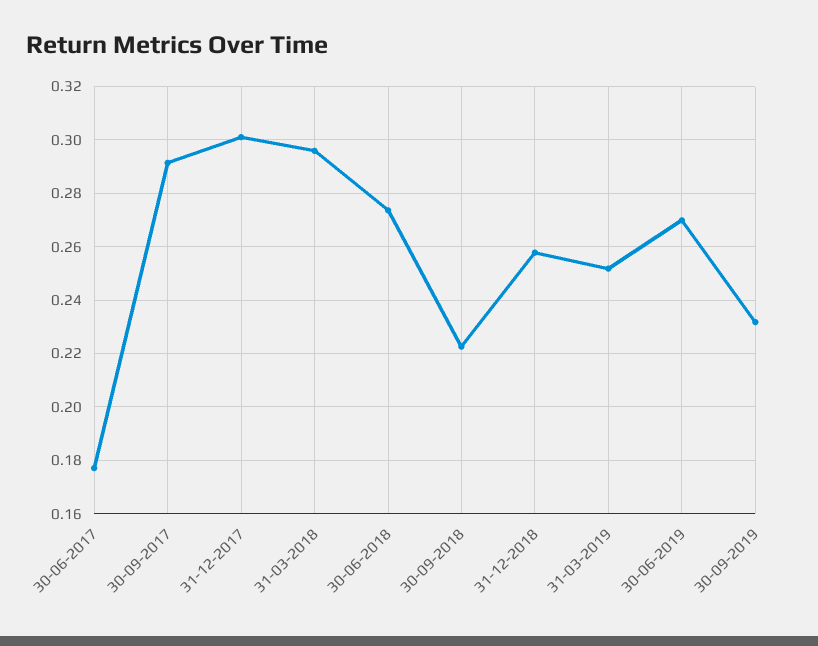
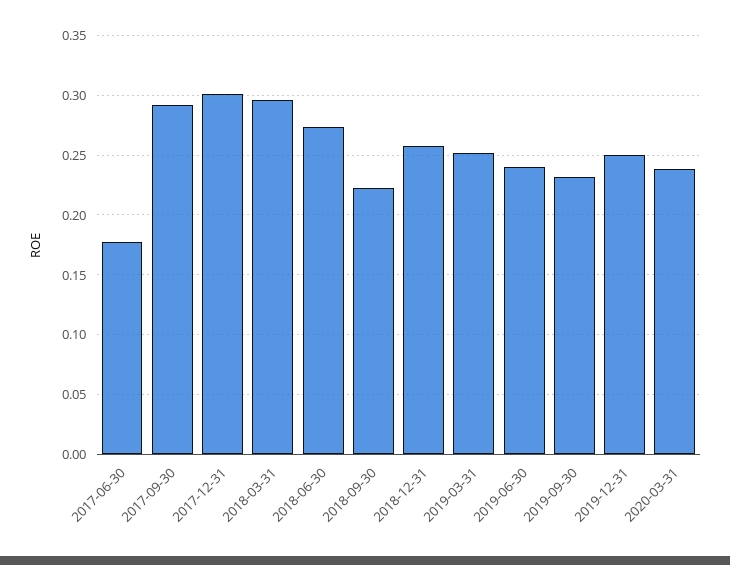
30-06-2019: 0.27 -> 0.24
2019-12-31: none -> 0.25
2020-03-31: none -> 0.24

